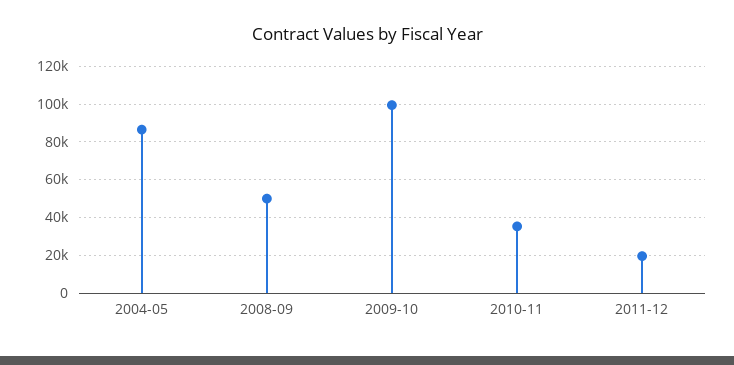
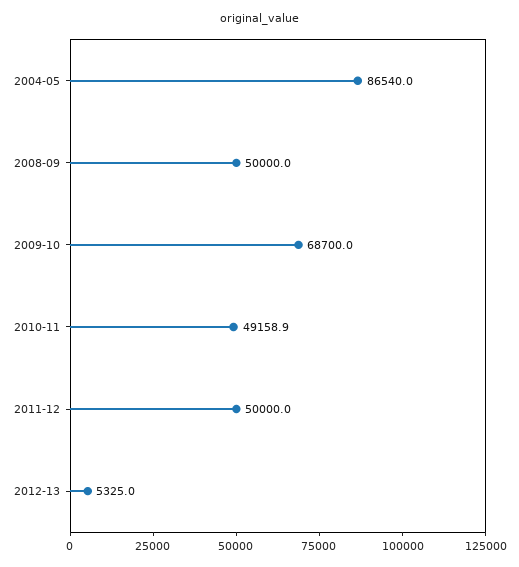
2009-10: 100000 -> 68700
2010-11: 35000 -> 49158.9
2011-12: 20000 -> 50000
2012-13: none -> 5325

